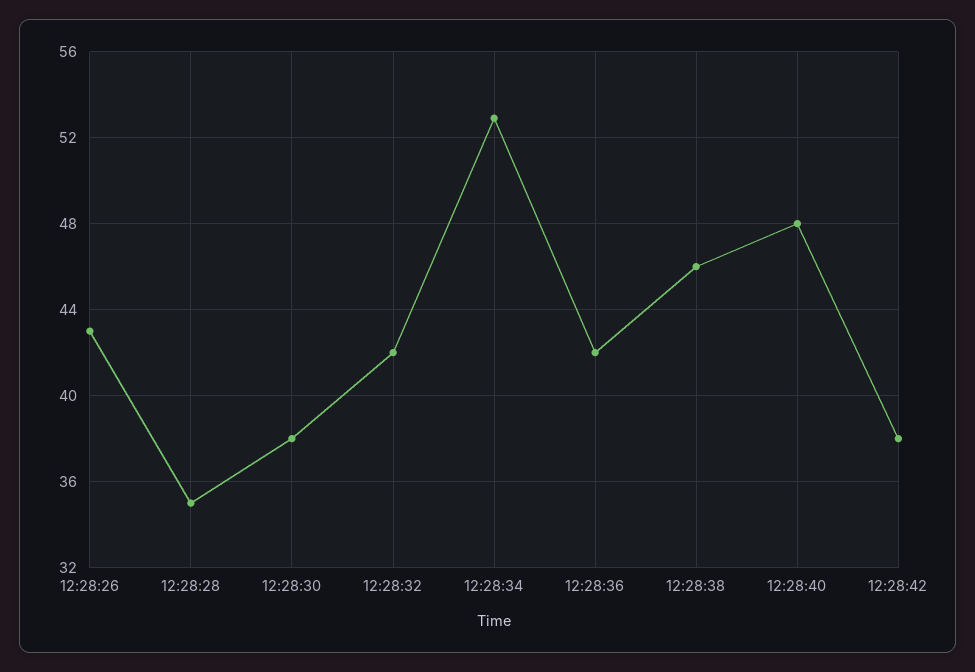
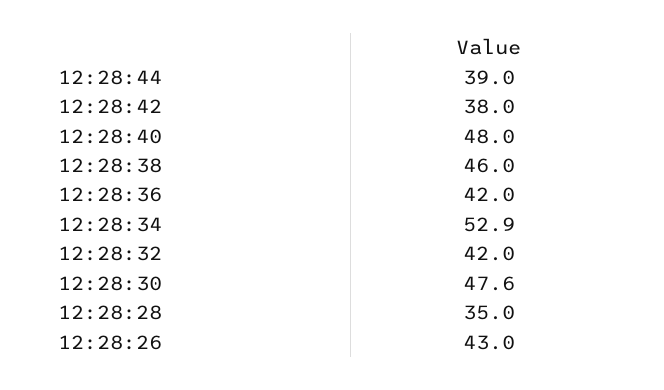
12:28:30: 38 -> 47.6
12:28:44: none -> 39

